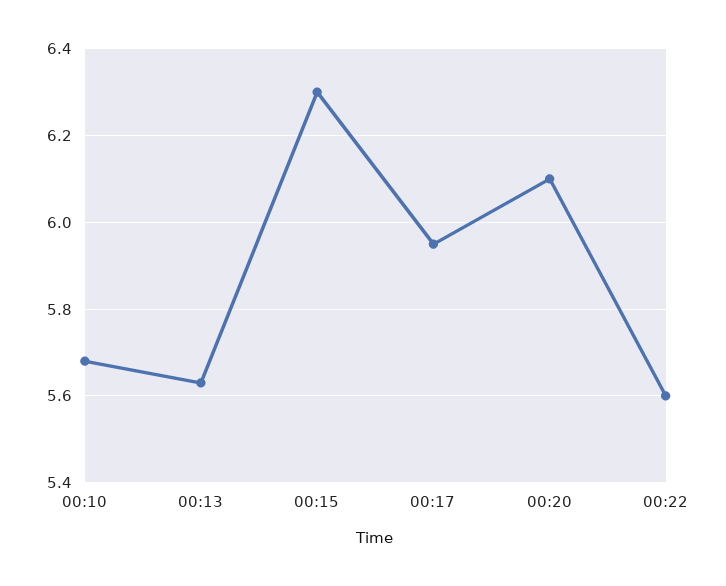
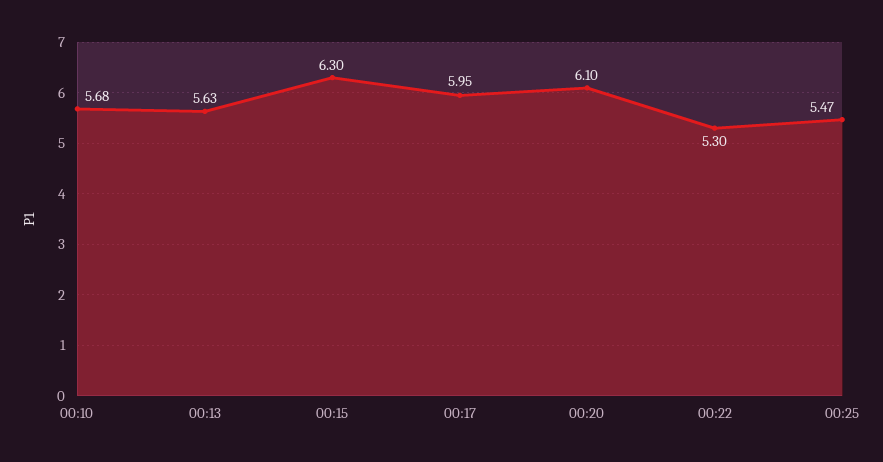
00:22: 5.6 -> 5.3
00:25: none -> 5.47

